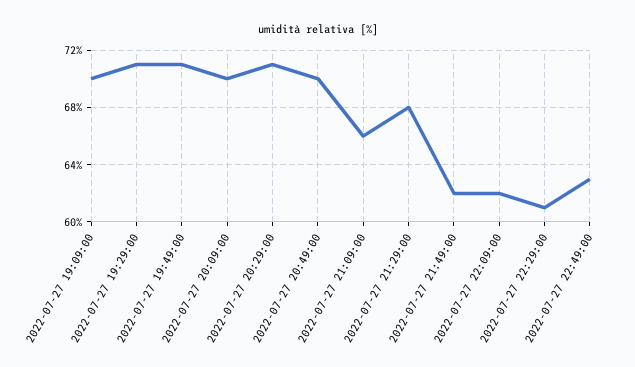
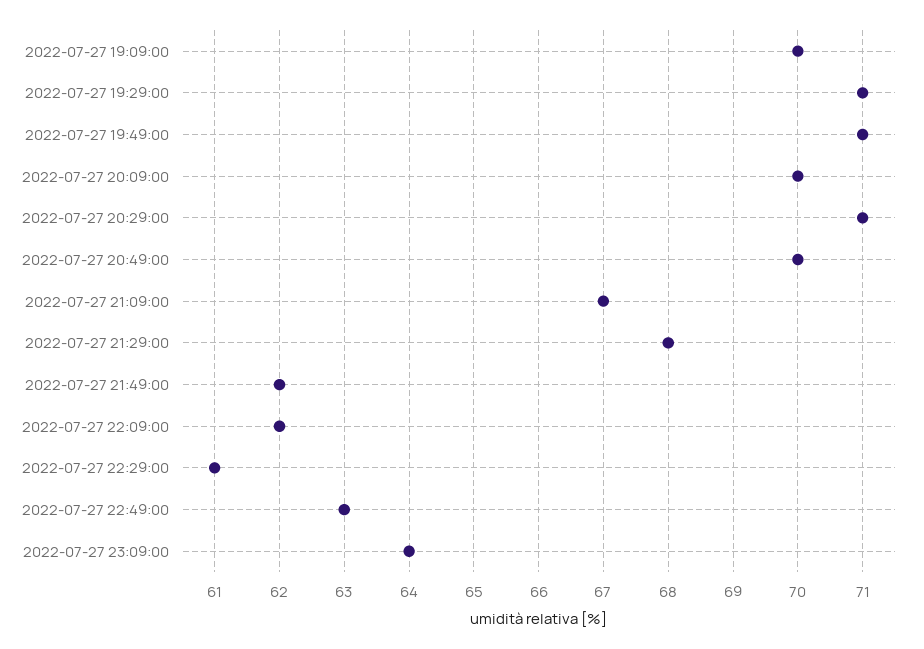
2022-07-27 21:09:00: 66 -> 67
2022-07-27 23:09:00: none -> 64

